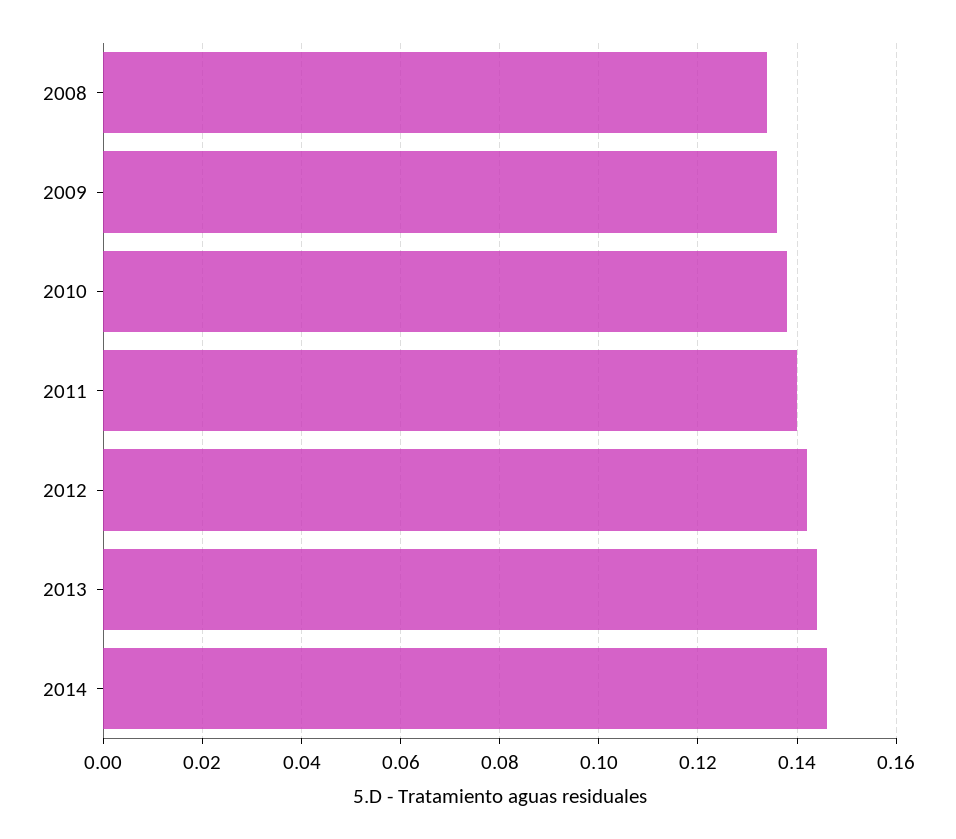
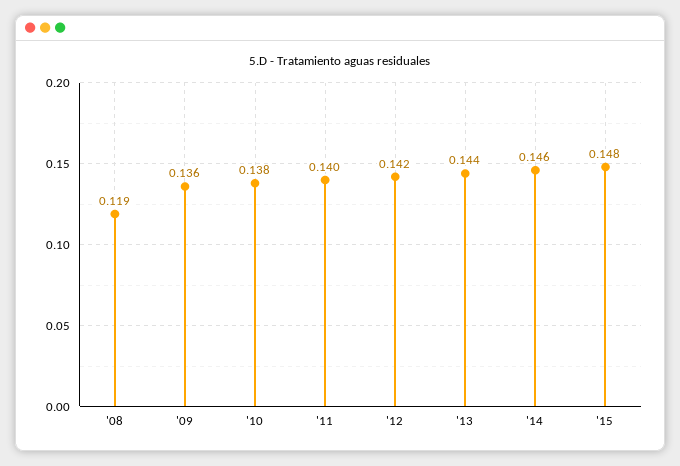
2008: 0.135 -> 0.119
'15: none -> 0.148

